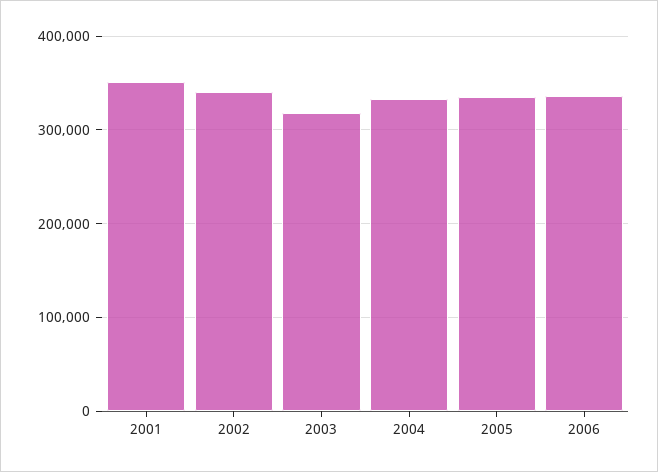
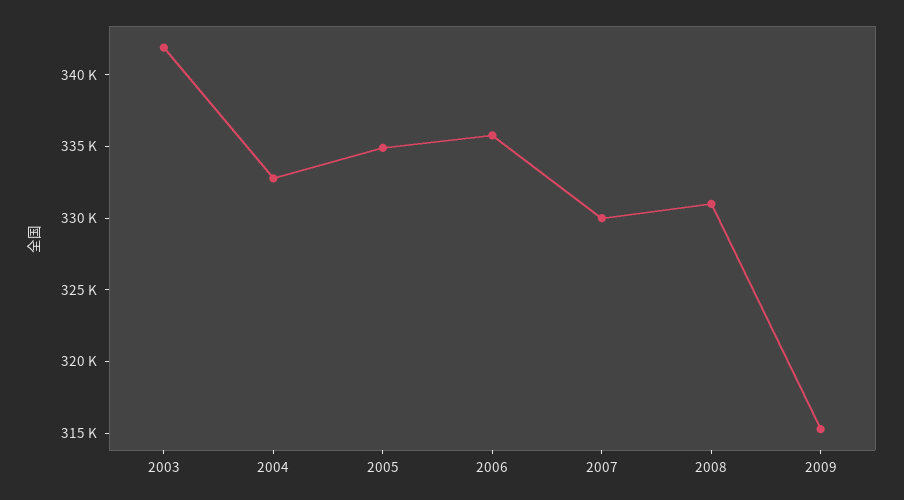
2001: 350000 -> none
2002: 340000 -> none
2003: 320000 -> 342000
2007: none -> 330000
2008: none -> 331000
2009: none -> 315000

